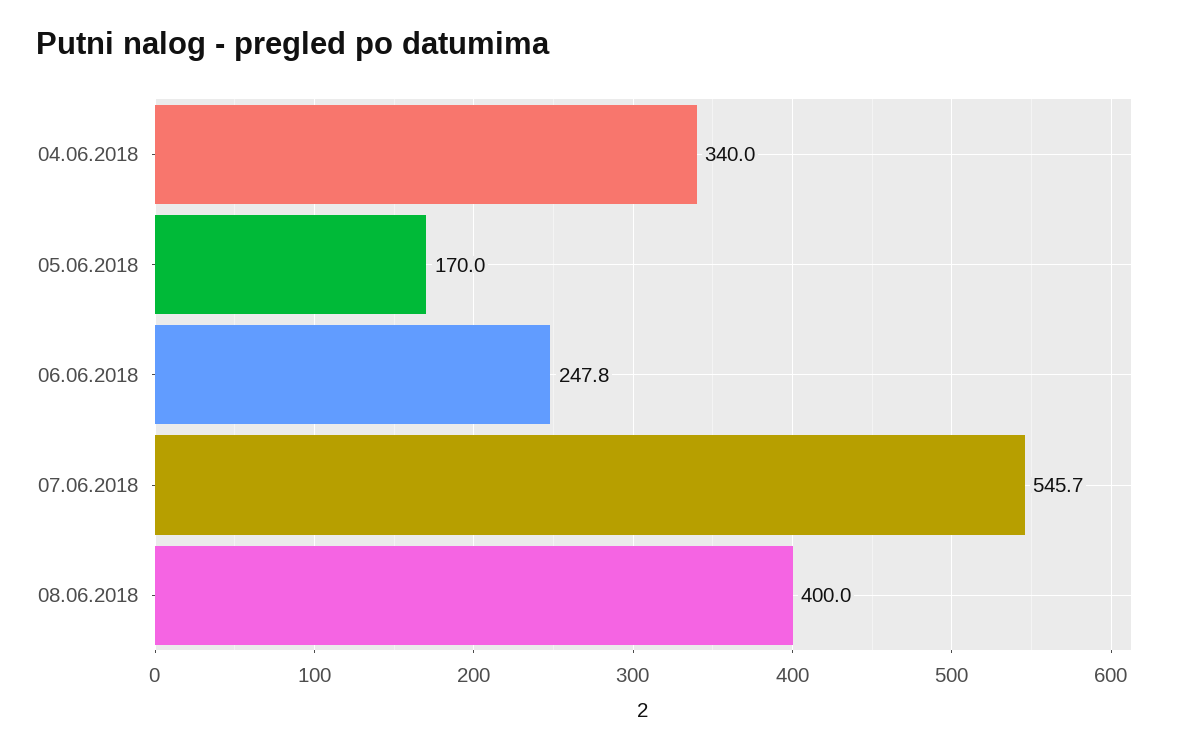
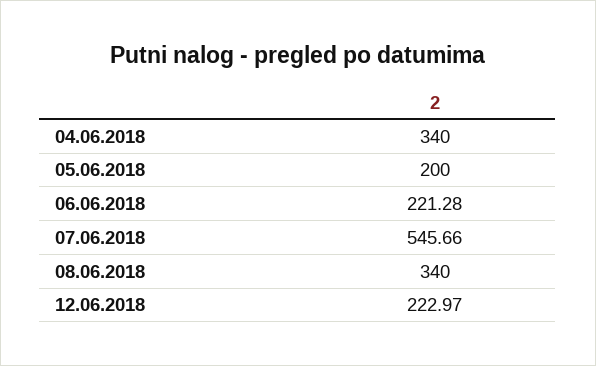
05.06.2018: 170 -> 200
06.06.2018: 247.8 -> 221.28
08.06.2018: 400 -> 340
12.06.2018: none -> 222.97

